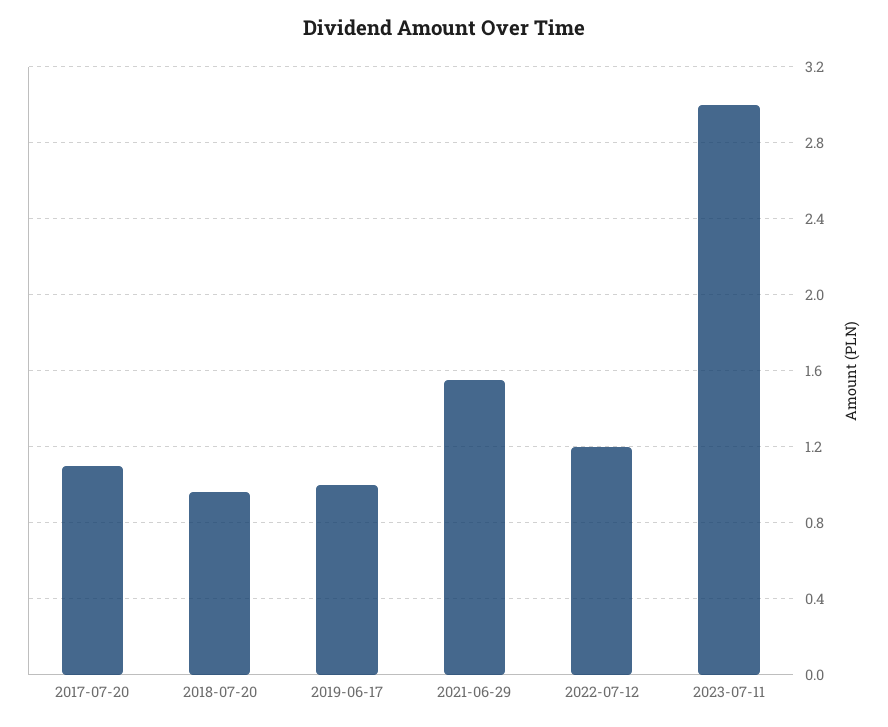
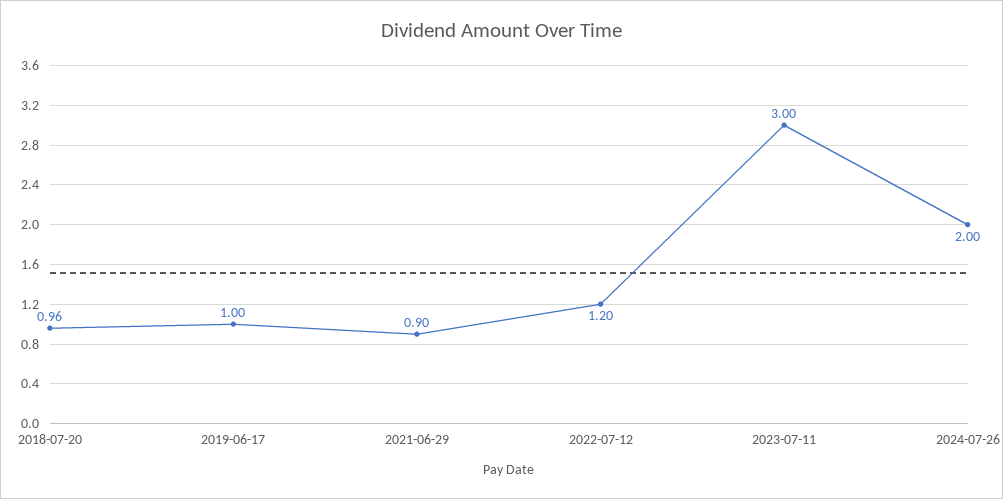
2017-07-20: 1.1 -> none
2021-06-29: 1.55 -> 0.9
2024-07-26: none -> 2

